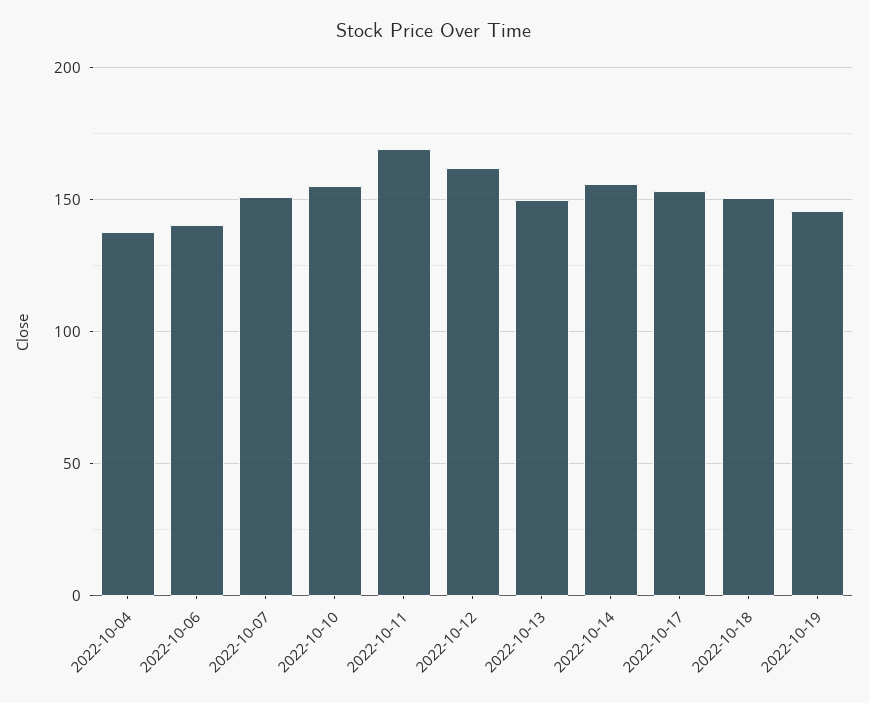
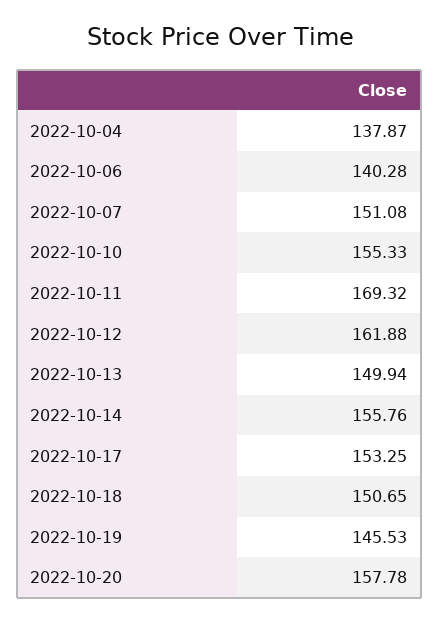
2022-10-20: none -> 157.78

